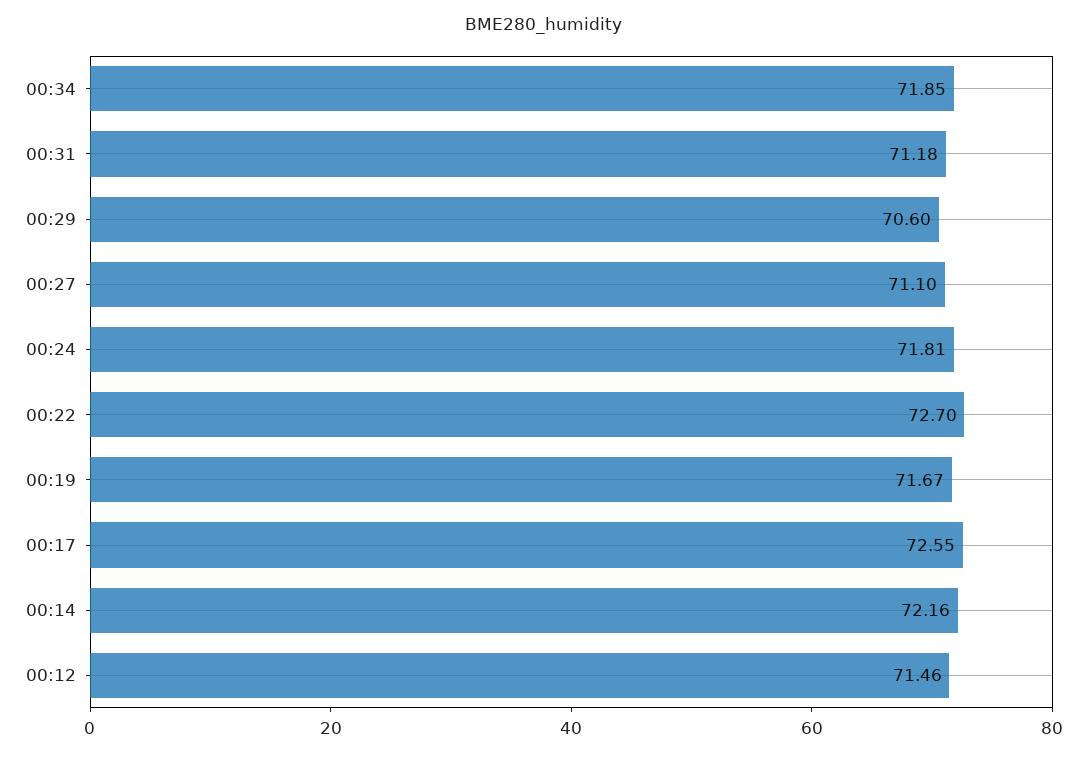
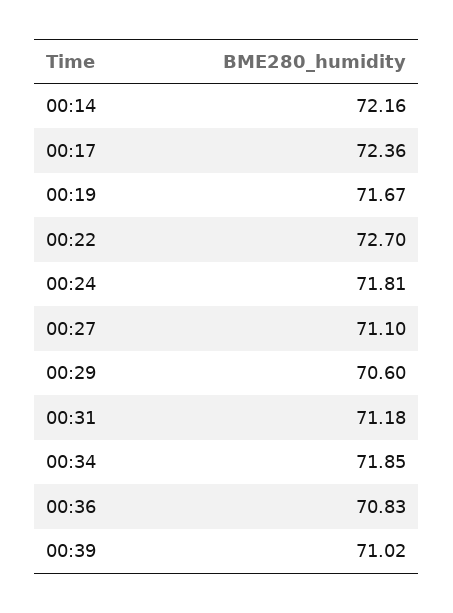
00:17: 72.55 -> 72.36
00:12: 71.46 -> none
00:36: none -> 70.83
00:39: none -> 71.02

